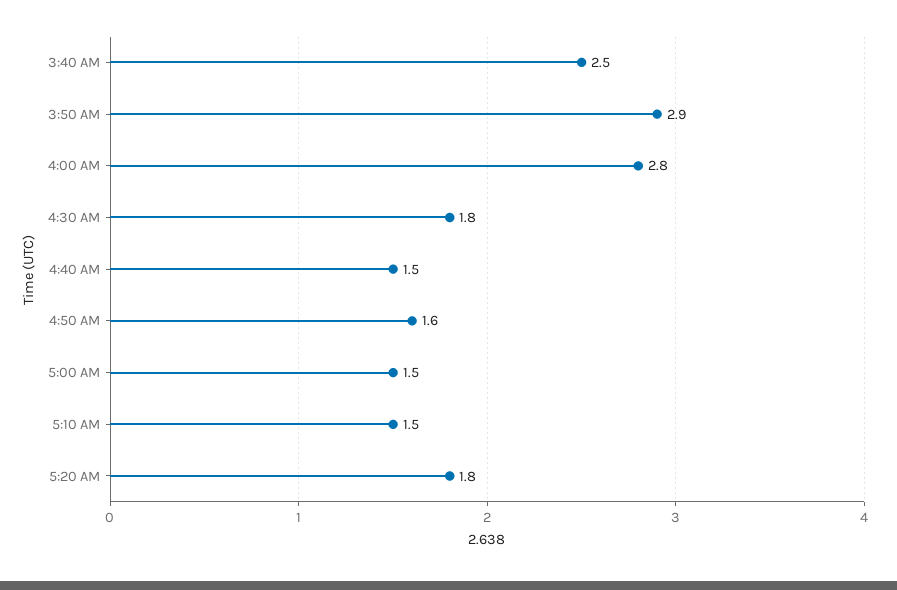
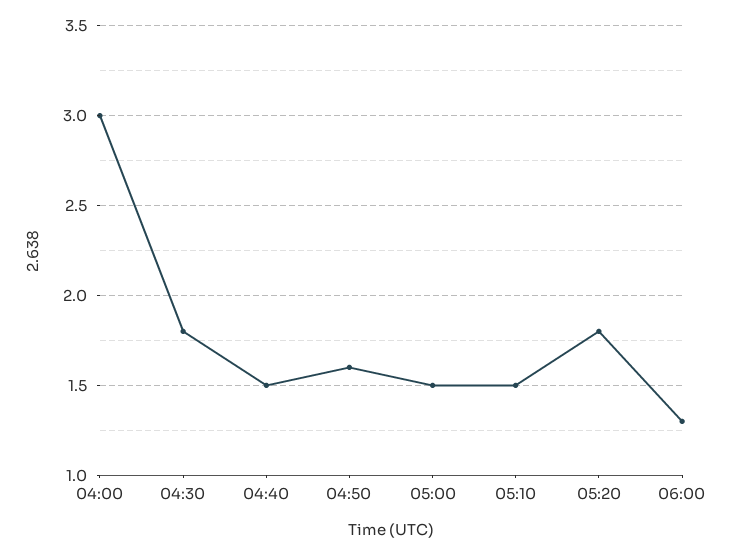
3:40 AM: 2.5 -> none
3:50 AM: 2.9 -> none
4:00 AM: 2.8 -> 3
06:00: none -> 1.3

